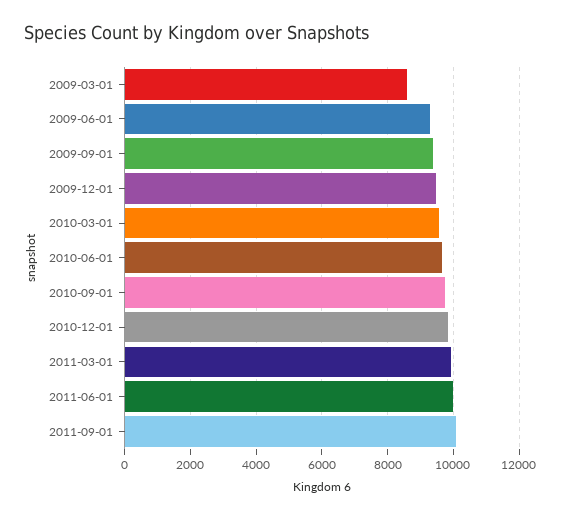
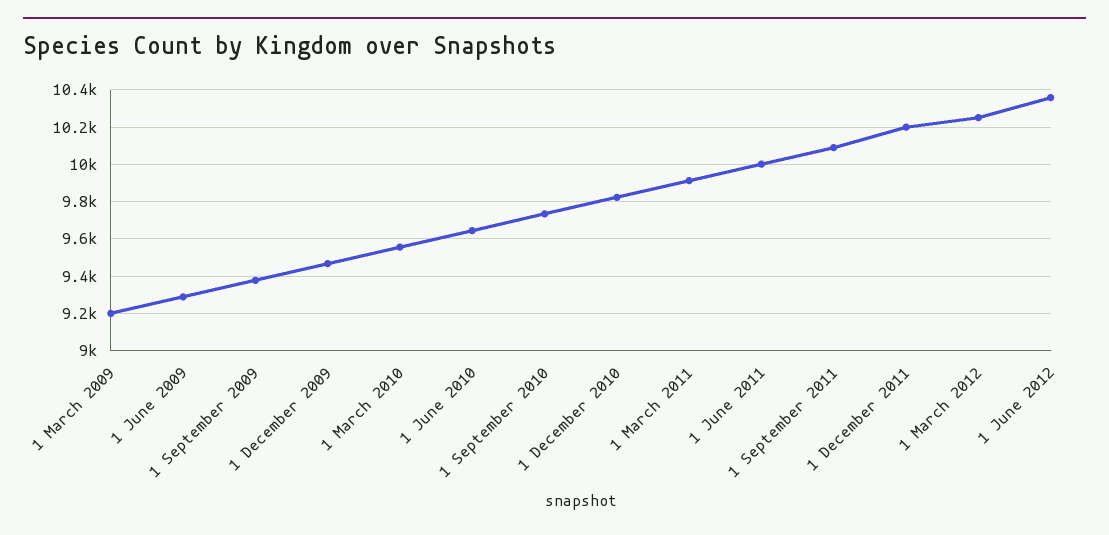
2009-03-01: 8600 -> 9200
1 December 2011: none -> 10200
1 March 2012: none -> 10250
1 June 2012: none -> 10350

